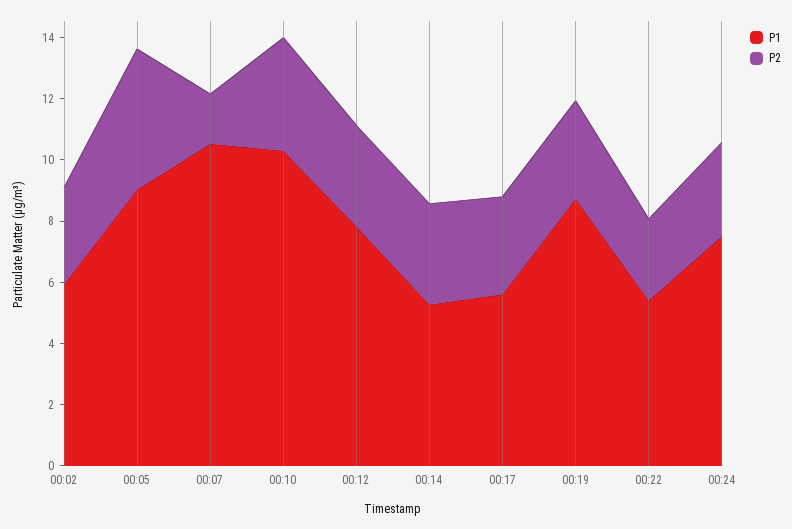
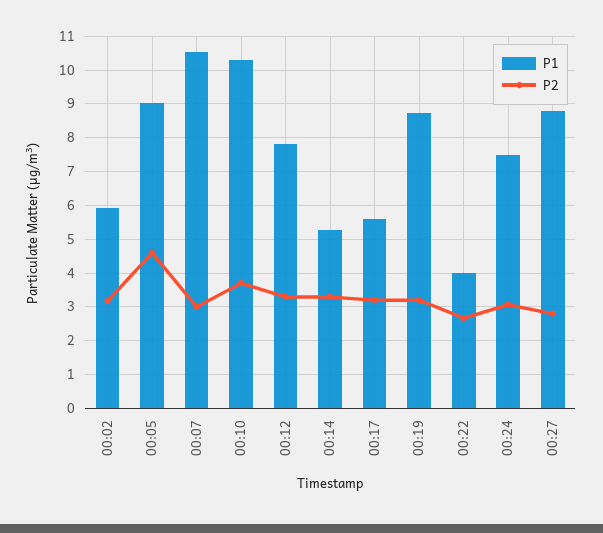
P2, 00:07: 1.5 -> 3
P1, 00:22: 5.5 -> 4
P1, 00:27: none -> 8.8
P2, 00:27: none -> 2.8

